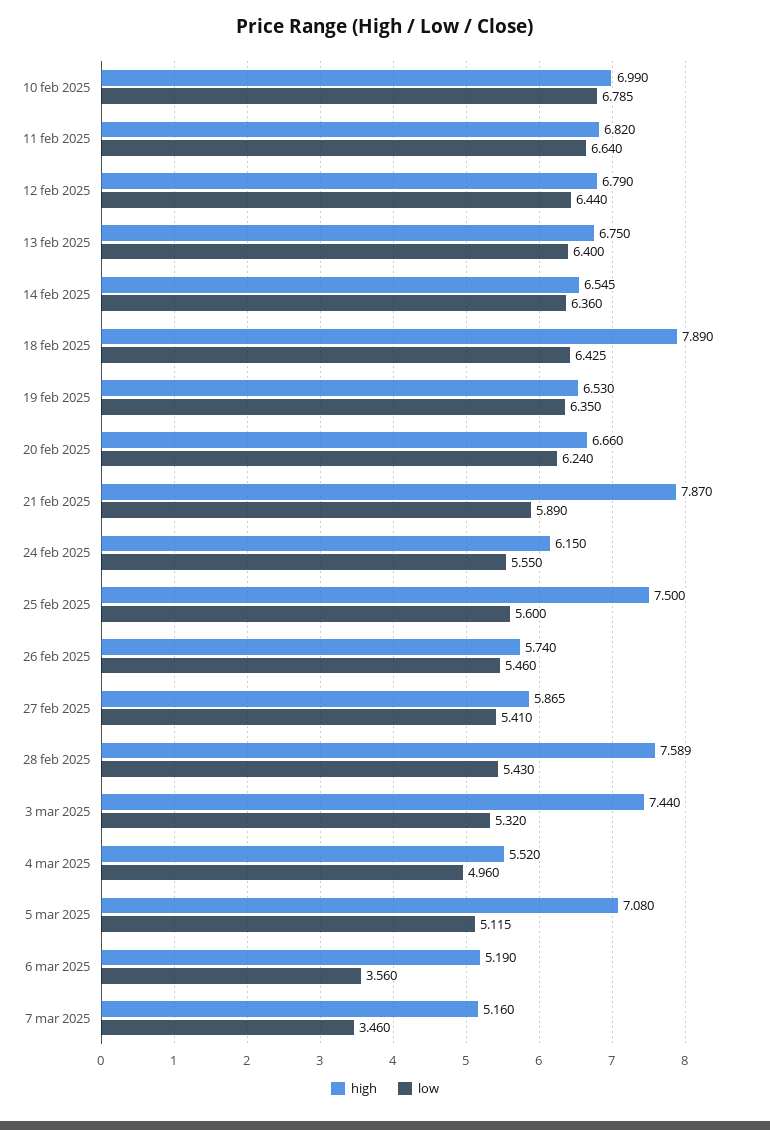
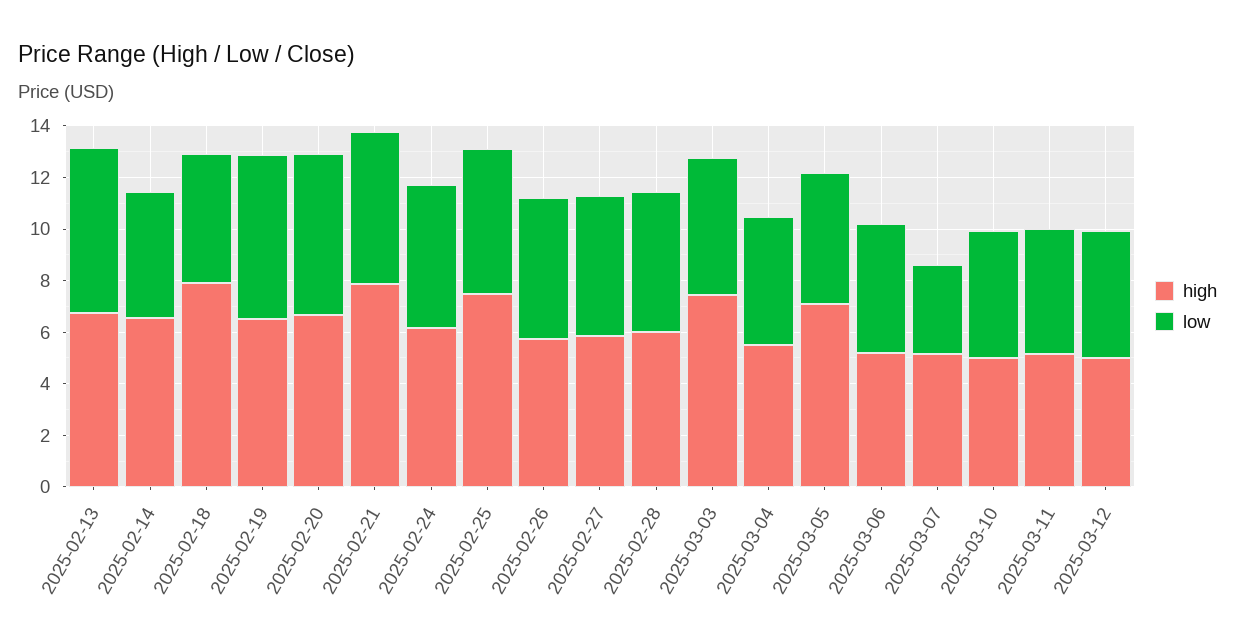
high, 10 feb 2025: 6.99 -> none
low, 10 feb 2025: 6.785 -> none
high, 11 feb 2025: 6.82 -> none
low, 11 feb 2025: 6.64 -> none
high, 12 feb 2025: 6.79 -> none
low, 12 feb 2025: 6.44 -> none
low, 14 feb 2025: 6.36 -> 5
low, 18 feb 2025: 6.425 -> 5
high, 28 feb 2025: 7.589 -> 6
low, 6 mar 2025: 3.56 -> 5
high, 2025-03-10: none -> 5
low, 2025-03-10: none -> 5
high, 2025-03-11: none -> 5
low, 2025-03-11: none -> 5
high, 2025-03-12: none -> 5
low, 2025-03-12: none -> 5

